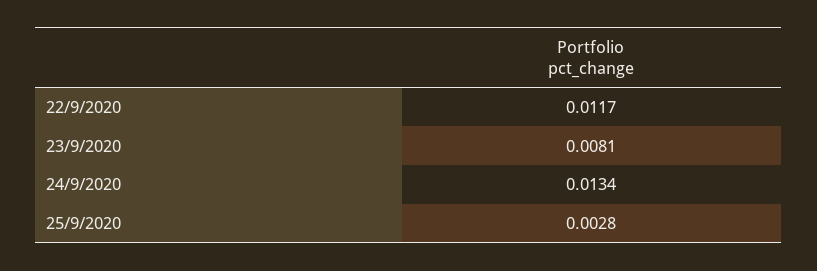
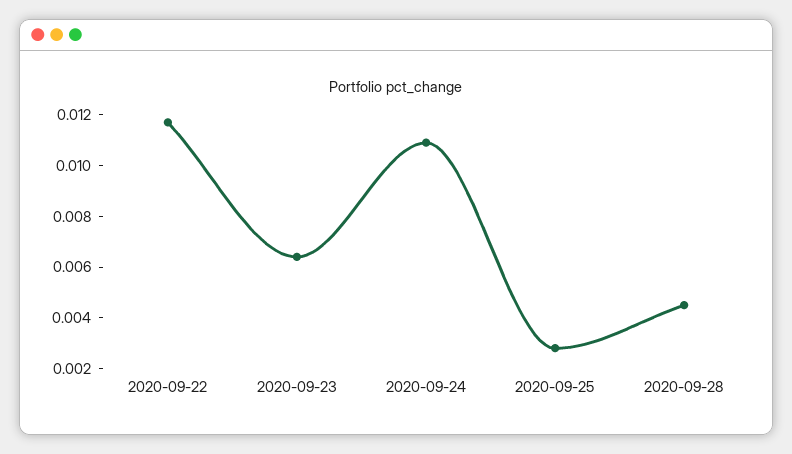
23/9/2020: 0.0081 -> 0.0065
24/9/2020: 0.0134 -> 0.011
2020-09-28: none -> 0.0045

